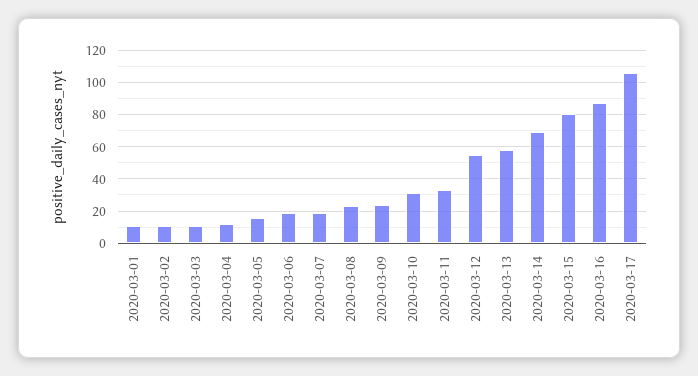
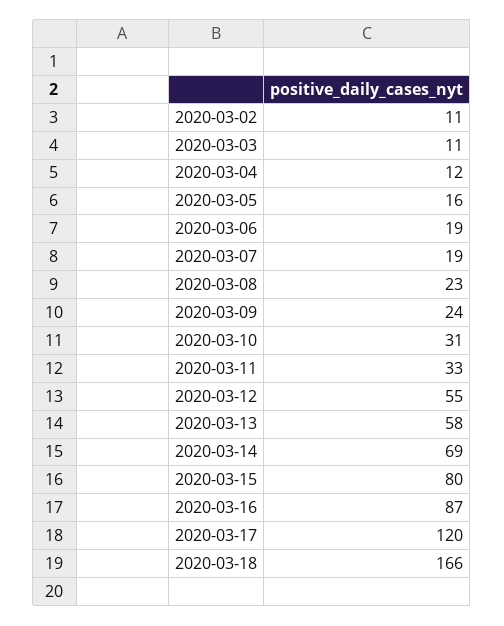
2020-03-01: 10 -> none
2020-03-17: 105 -> 120
2020-03-18: none -> 166

